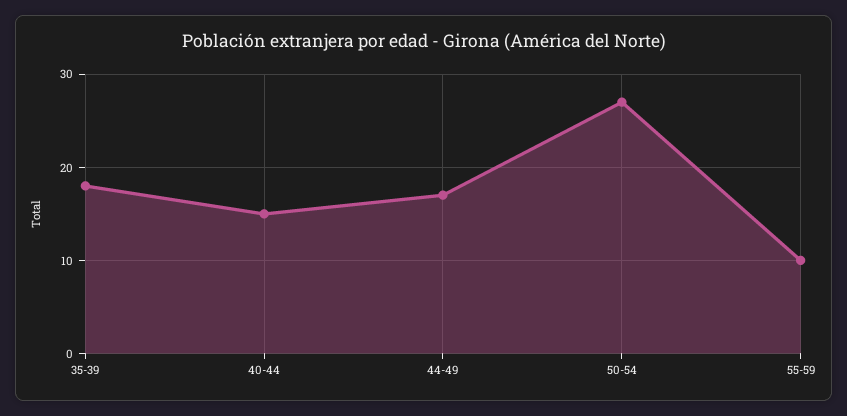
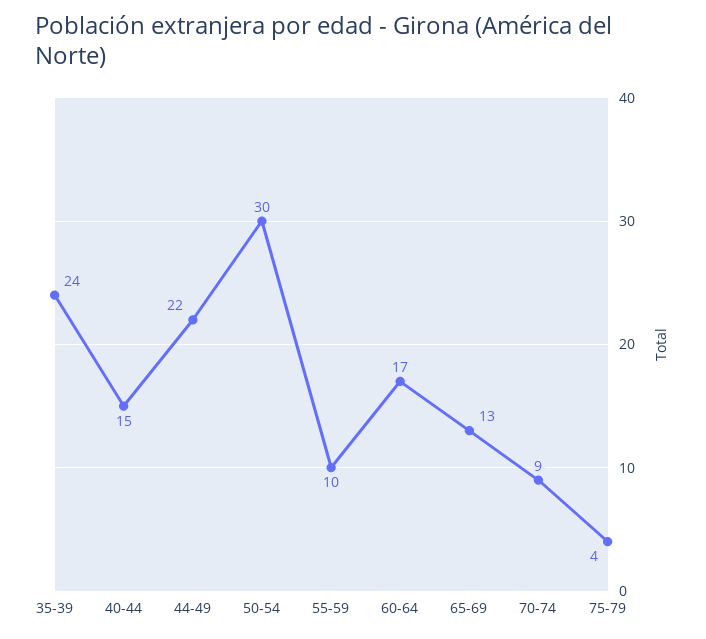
35-39: 18 -> 24
44-49: 17 -> 22
50-54: 27 -> 30
60-64: none -> 17
65-69: none -> 13
70-74: none -> 9
75-79: none -> 4

